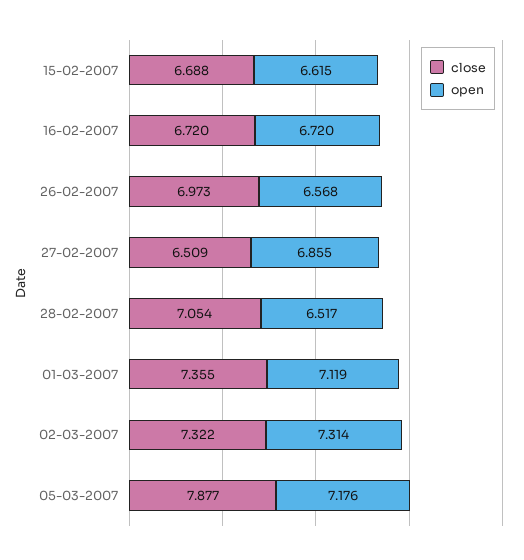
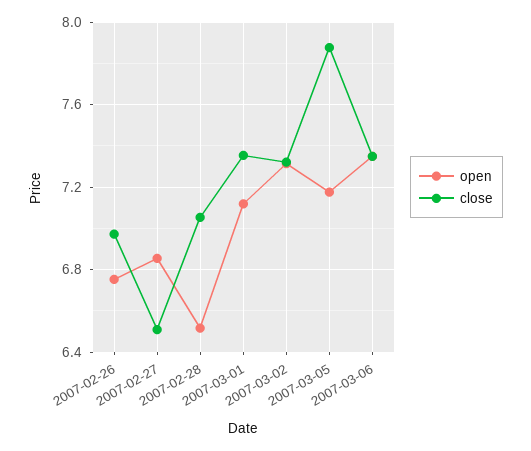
close, 15-02-2007: 6.688 -> none
open, 15-02-2007: 6.615 -> none
close, 16-02-2007: 6.72 -> none
open, 16-02-2007: 6.72 -> none
open, 26-02-2007: 6.568 -> 6.75
open, 2007-03-06: none -> 7.35
close, 2007-03-06: none -> 7.35

